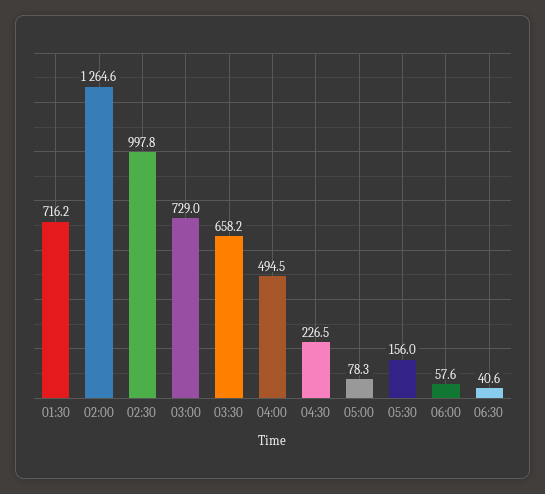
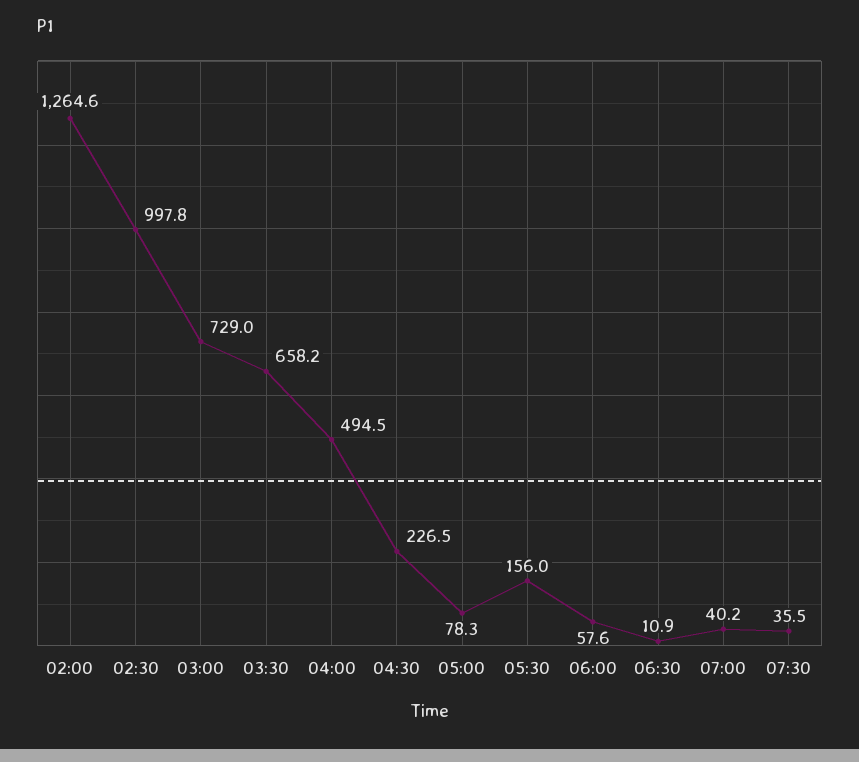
01:30: 716.2 -> none
06:30: 40.6 -> 10.9
07:00: none -> 40.2
07:30: none -> 35.5

